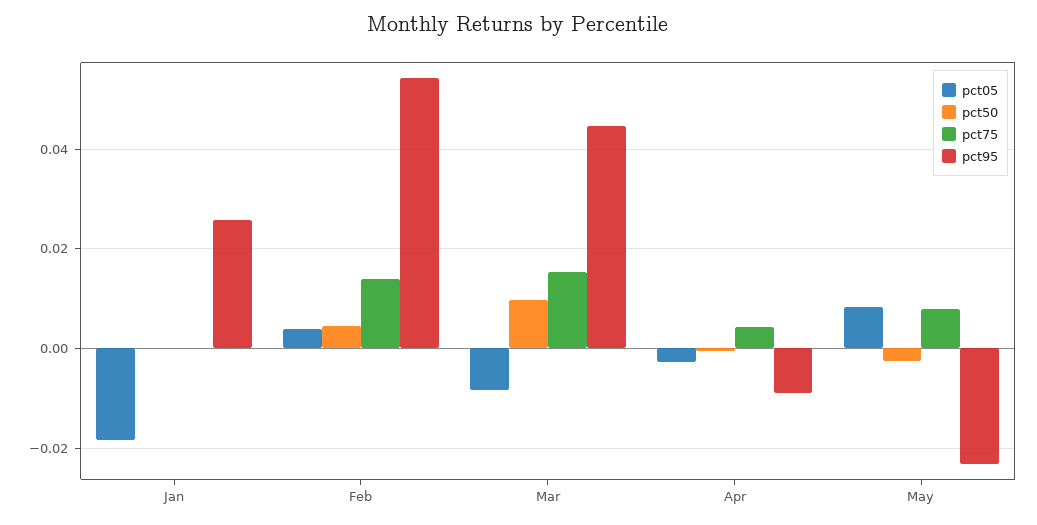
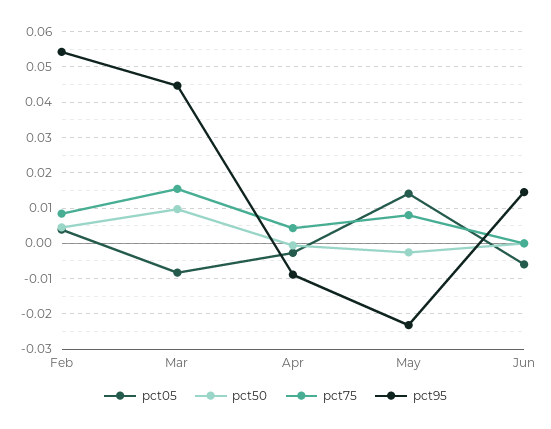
pct05, Jan: -0.018 -> none
pct50, Jan: 0 -> none
pct75, Jan: 0 -> none
pct95, Jan: 0.026 -> none
pct75, Feb: 0.014 -> 0.008
pct05, May: 0.008 -> 0.014
pct05, Jun: none -> -0.006
pct50, Jun: none -> 0
pct75, Jun: none -> 0
pct95, Jun: none -> 0.014

